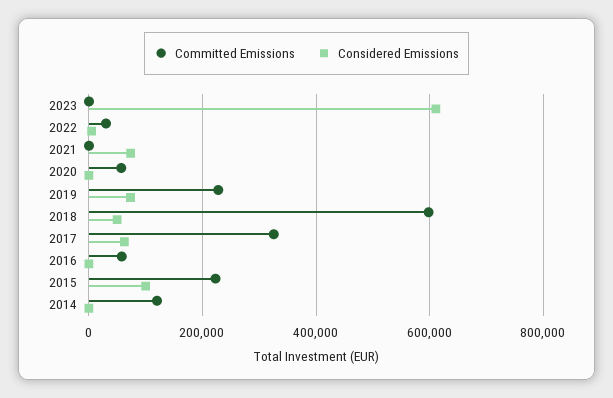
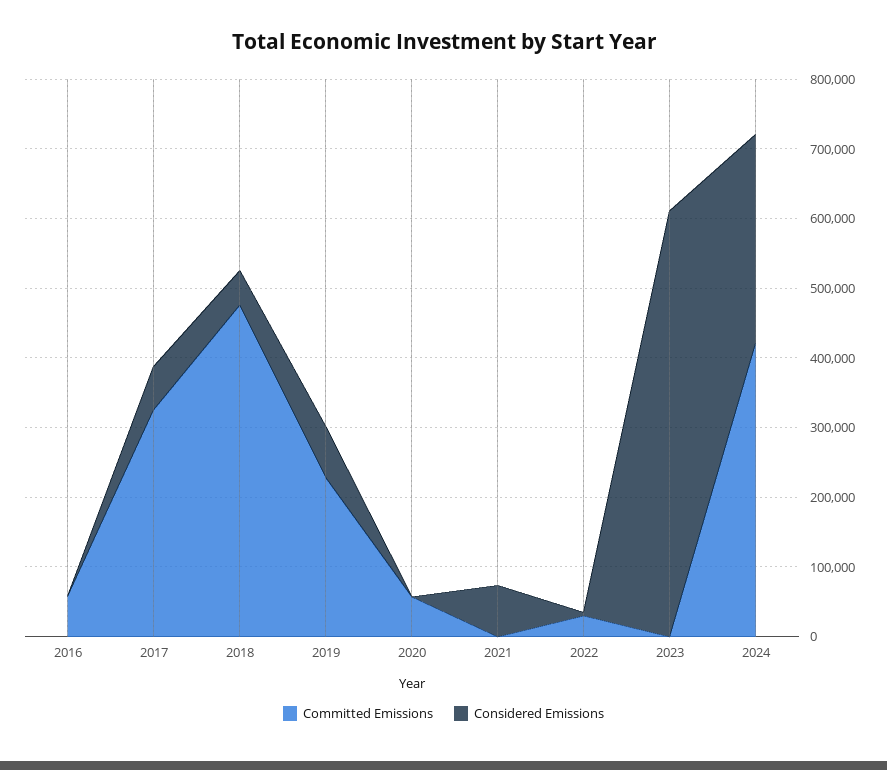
Committed Emissions, 2018: 600000 -> 480000
Committed Emissions, 2015: 220000 -> none
Considered Emissions, 2015: 100000 -> none
Committed Emissions, 2014: 120000 -> none
Considered Emissions, 2014: 0 -> none
Committed Emissions, 2024: none -> 420000
Considered Emissions, 2024: none -> 300000

